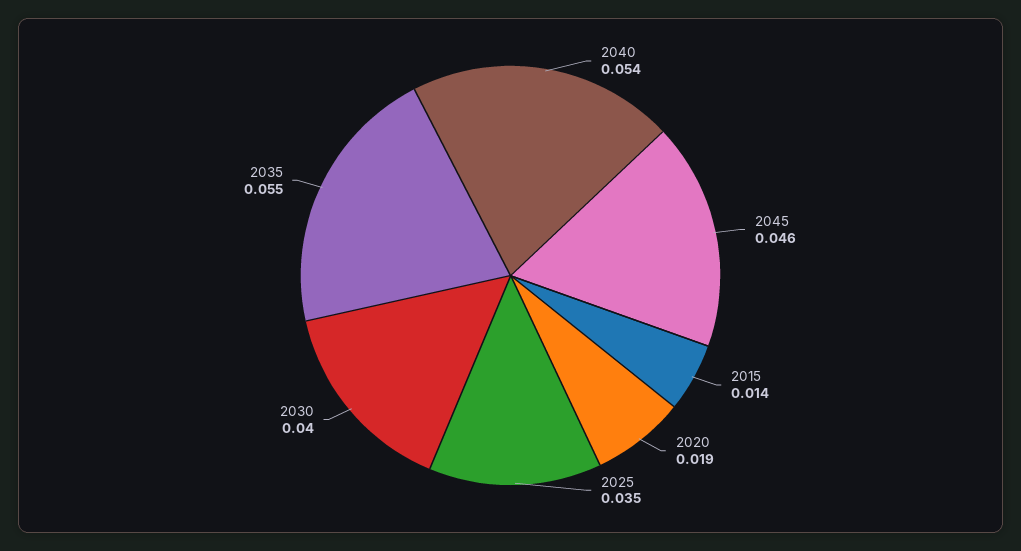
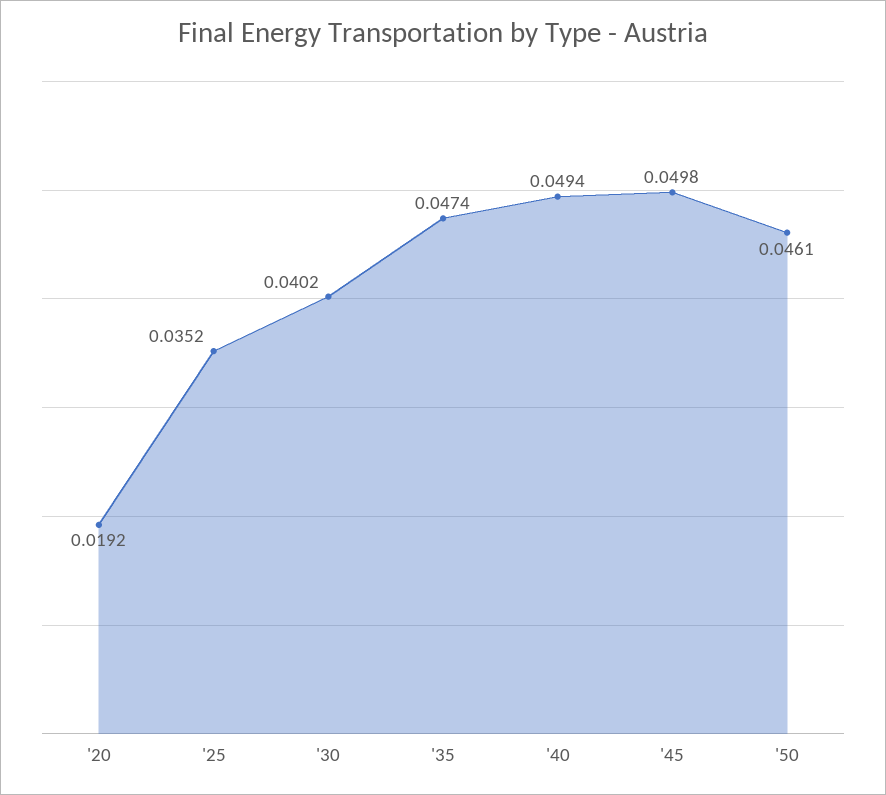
2040: 0.054 -> 0.0494
2045: 0.046 -> 0.0498
2015: 0.014 -> none
2035: 0.055 -> 0.0474
'50: none -> 0.0461

